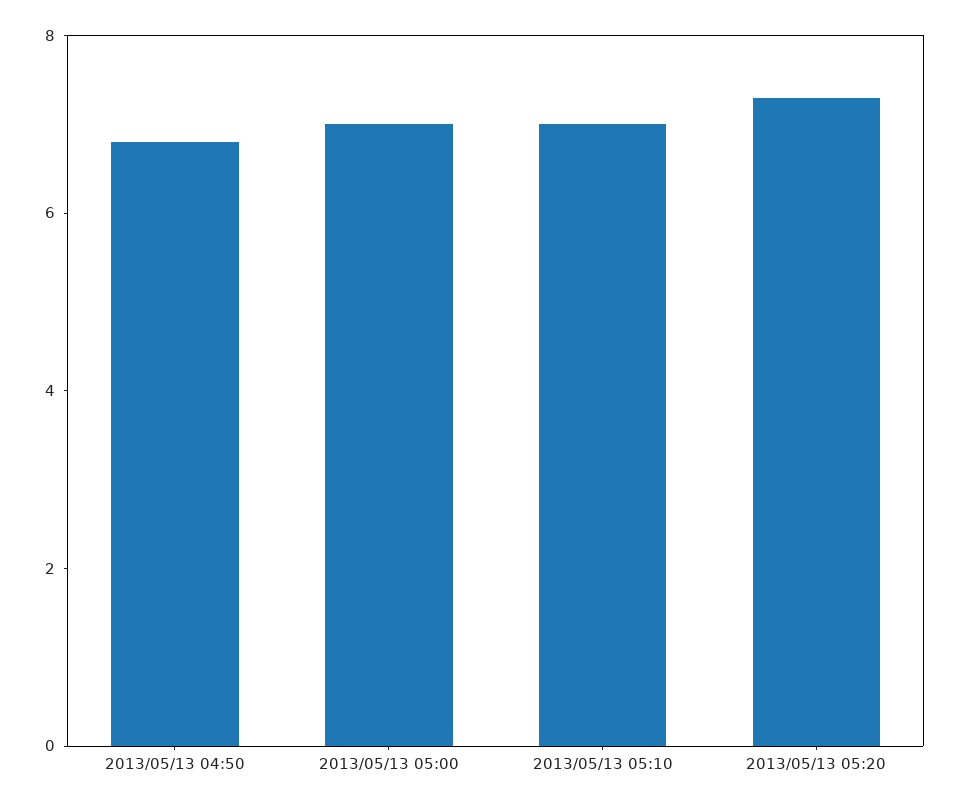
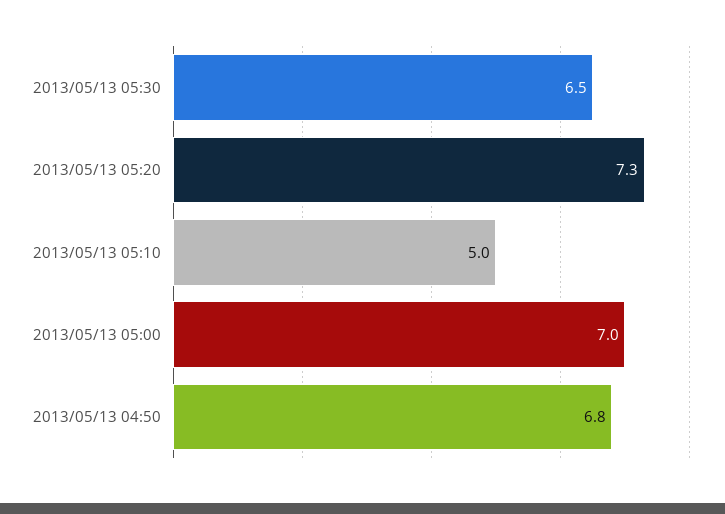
2013/05/13 05:10: 7 -> 5
2013/05/13 05:30: none -> 6.5

